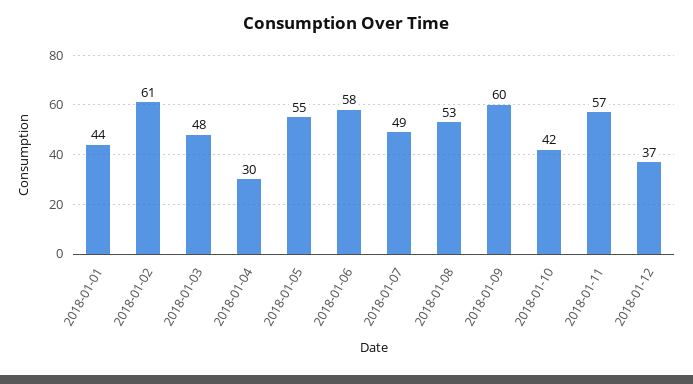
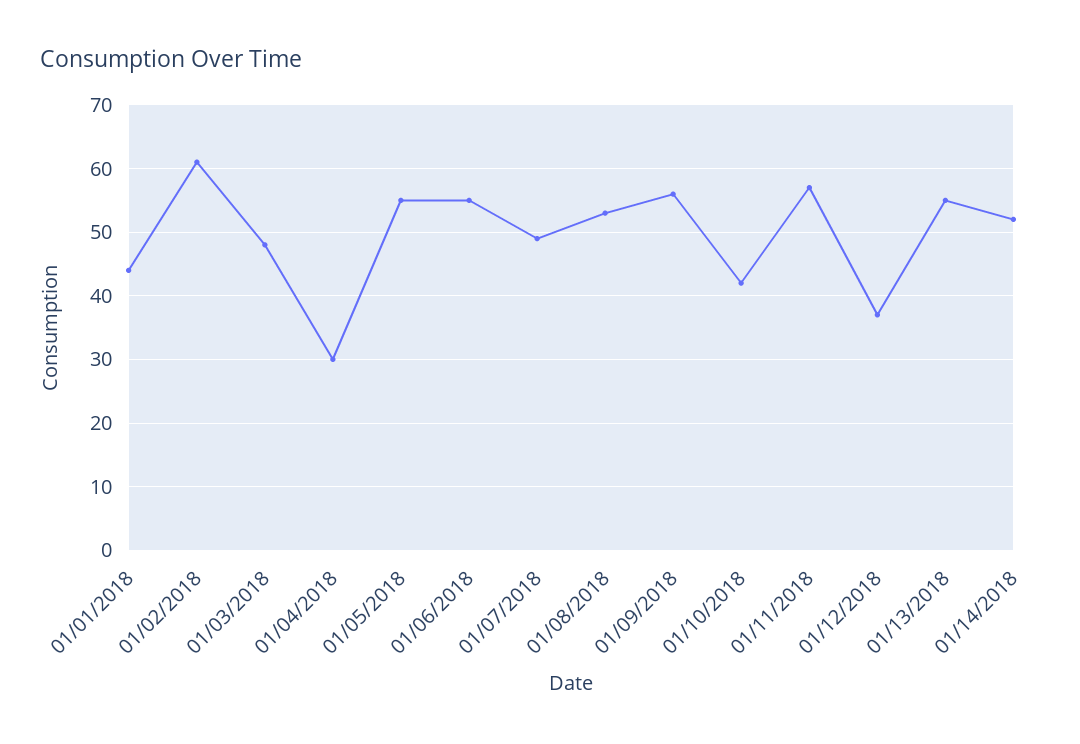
2018-01-06: 58 -> 55
2018-01-09: 60 -> 56
01/13/2018: none -> 55
01/14/2018: none -> 52

